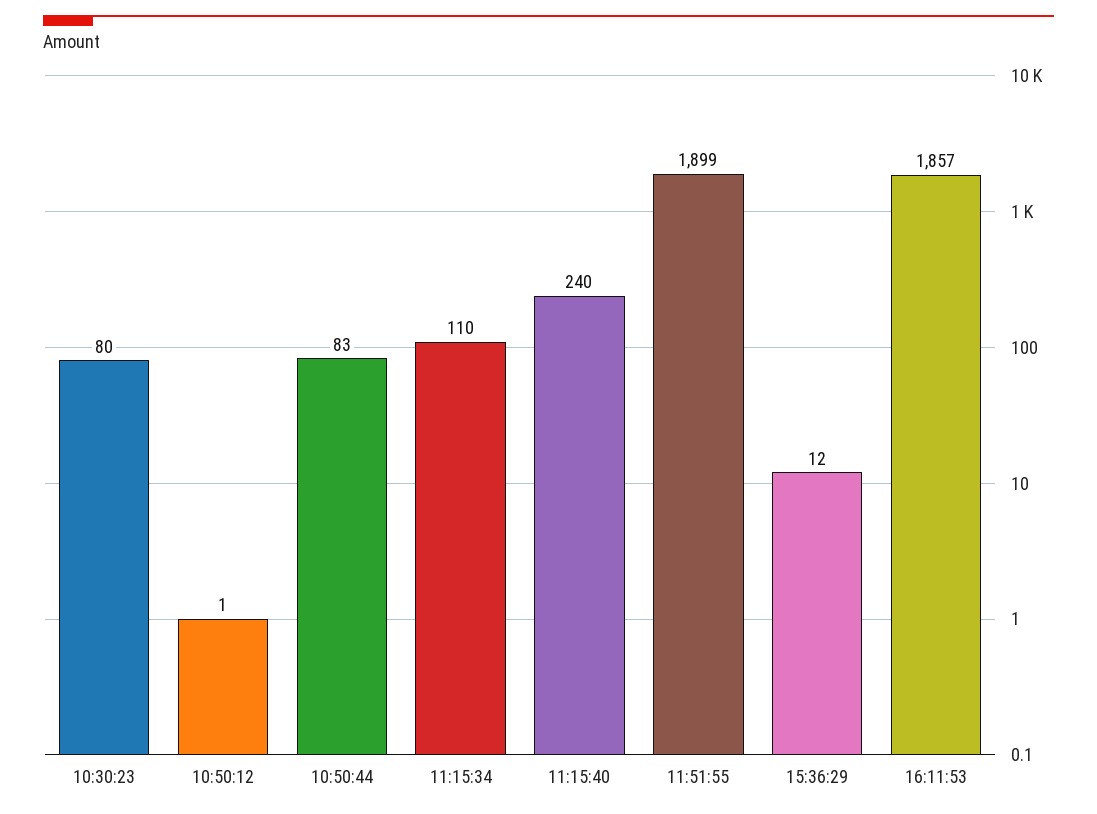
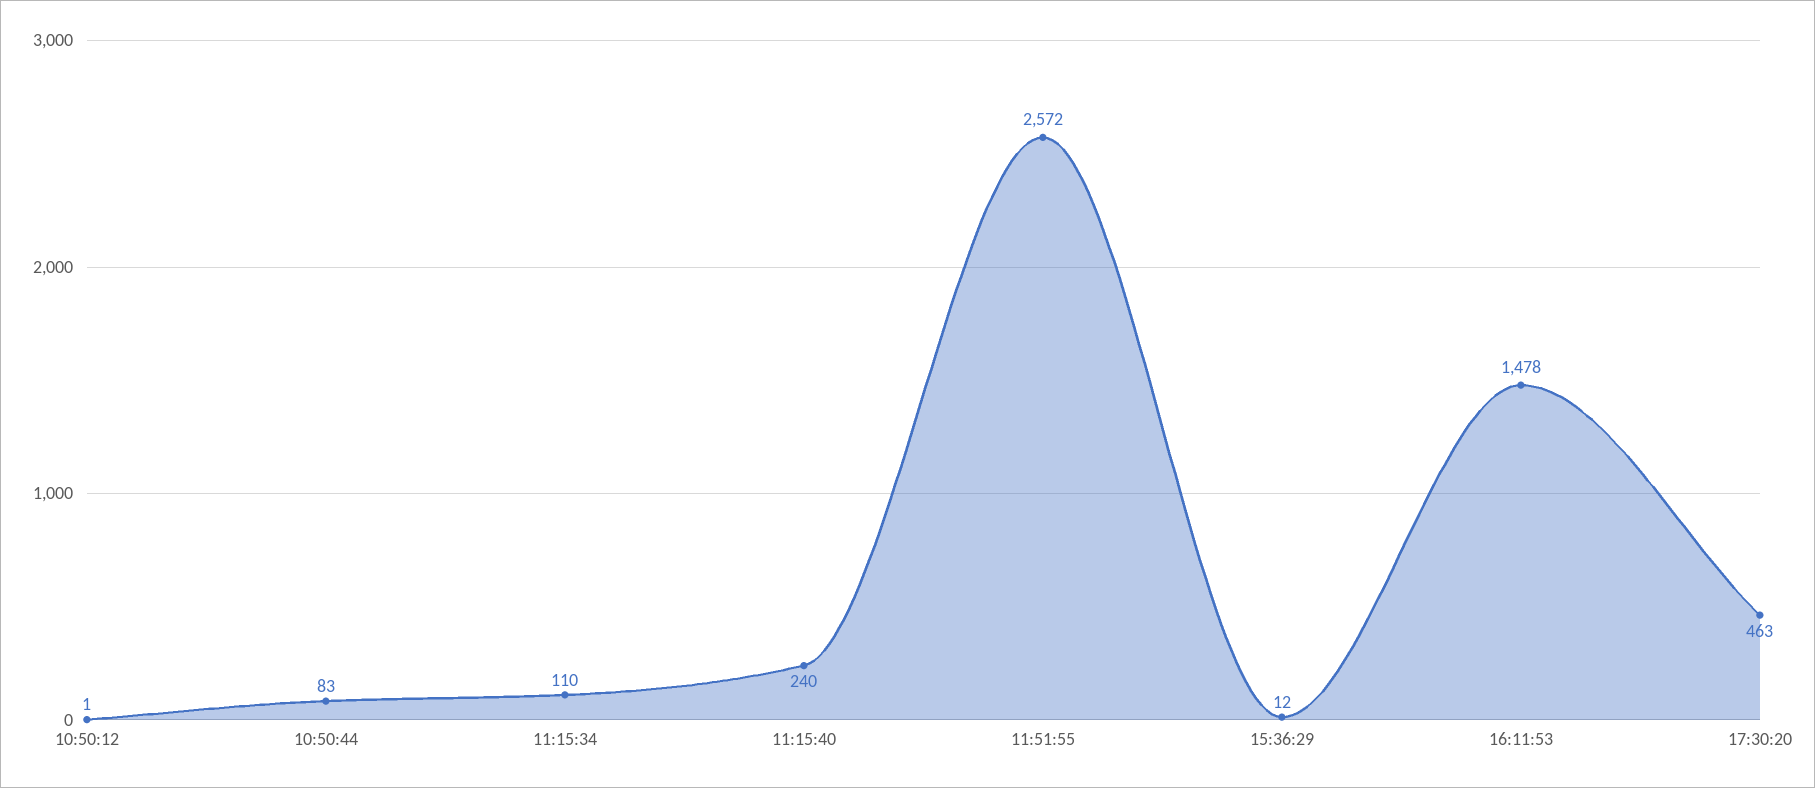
10:30:23: 80 -> none
11:51:55: 1899 -> 2572
16:11:53: 1857 -> 1478
17:30:20: none -> 463

